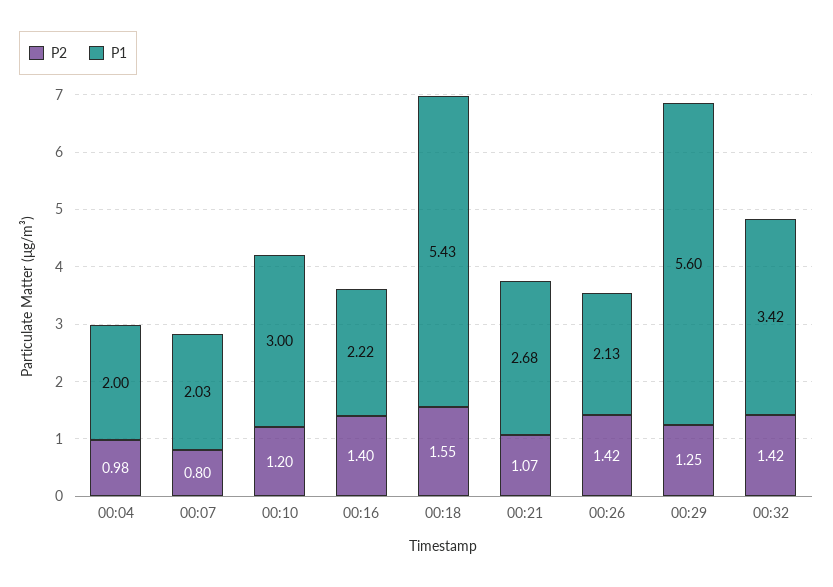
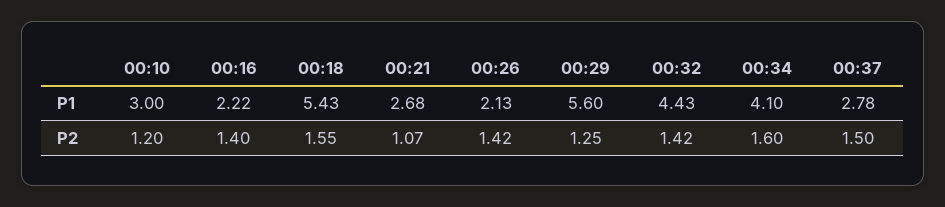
P2, 00:04: 0.98 -> none
P1, 00:04: 2 -> none
P2, 00:07: 0.8 -> none
P1, 00:07: 2.03 -> none
P1, 00:32: 3.42 -> 4.43
P1, 00:34: none -> 4.1
P1, 00:37: none -> 2.78
P2, 00:34: none -> 1.6
P2, 00:37: none -> 1.5

